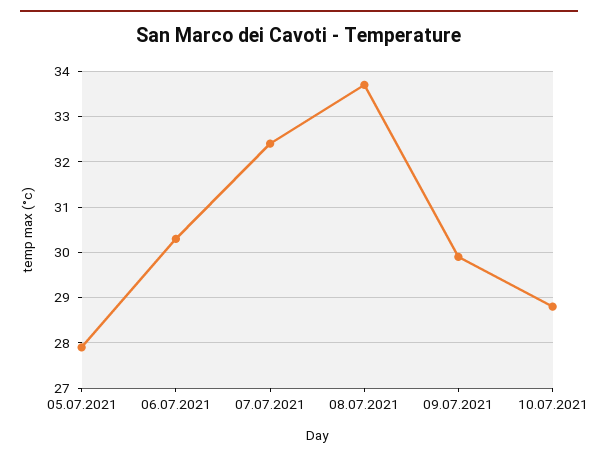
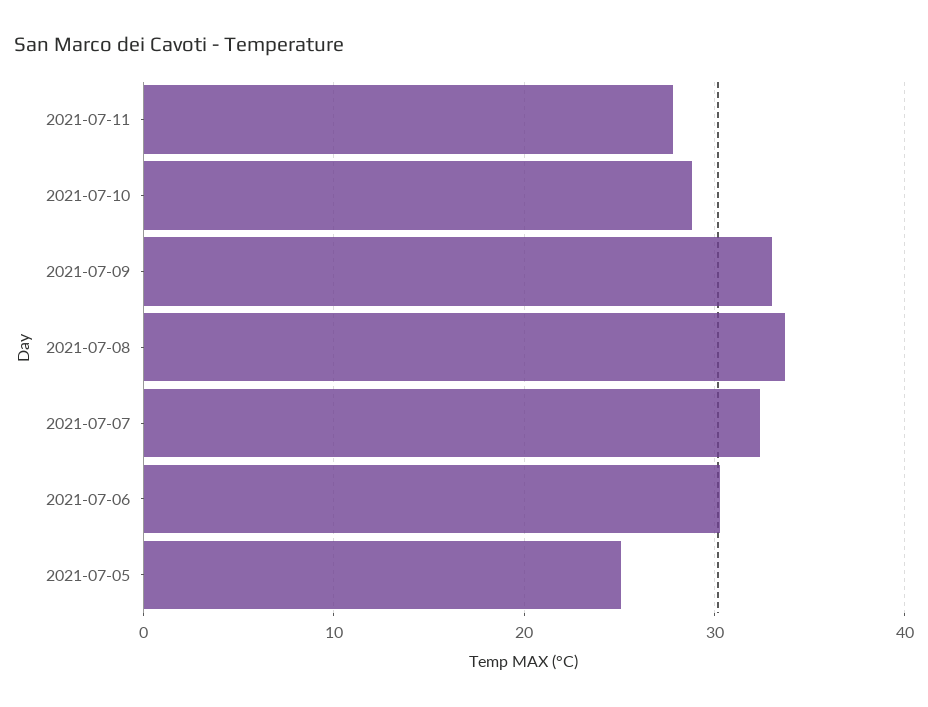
05.07.2021: 28 -> 25
09.07.2021: 30 -> 33
2021-07-11: none -> 28

